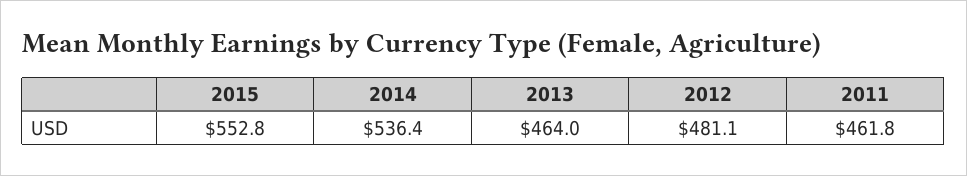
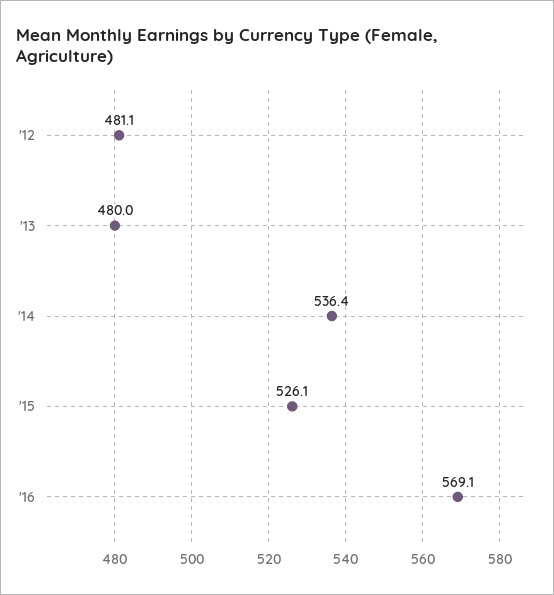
2015: 552.8 -> 526.1
2013: 464 -> 480
2011: 461.8 -> none
'16: none -> 569.1

